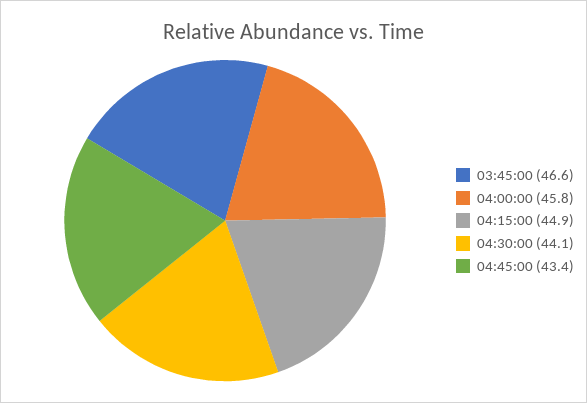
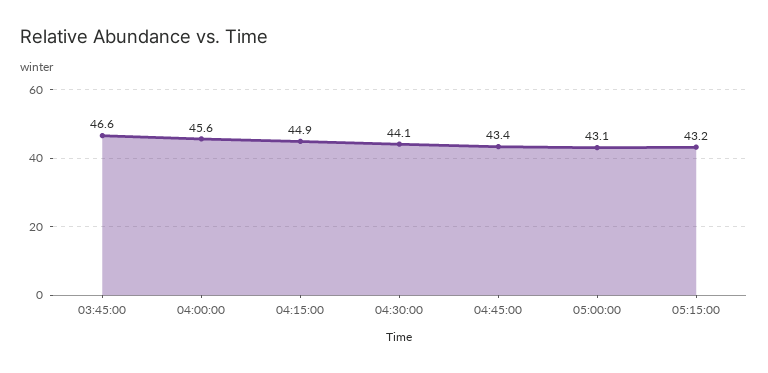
04:00:00: 45.8 -> 45.6
05:00:00: none -> 43.1
05:15:00: none -> 43.2

